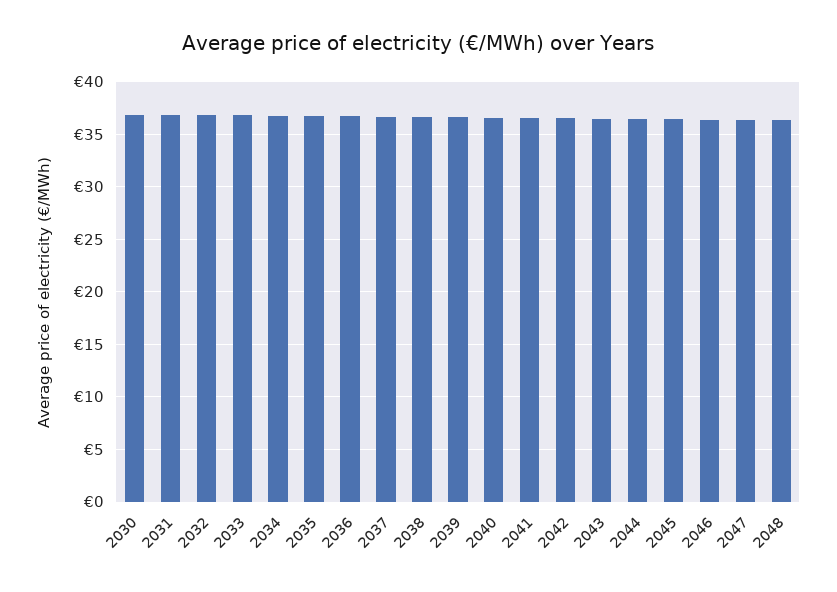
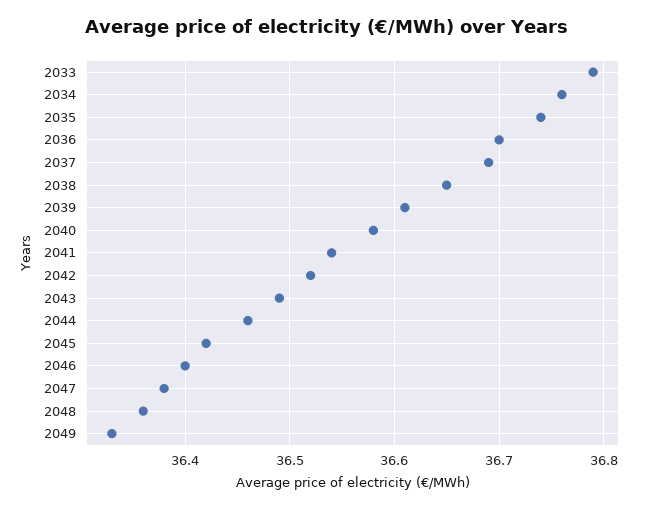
2030: 37 -> none
2031: 37 -> none
2032: 37 -> none
2049: none -> 36.33

